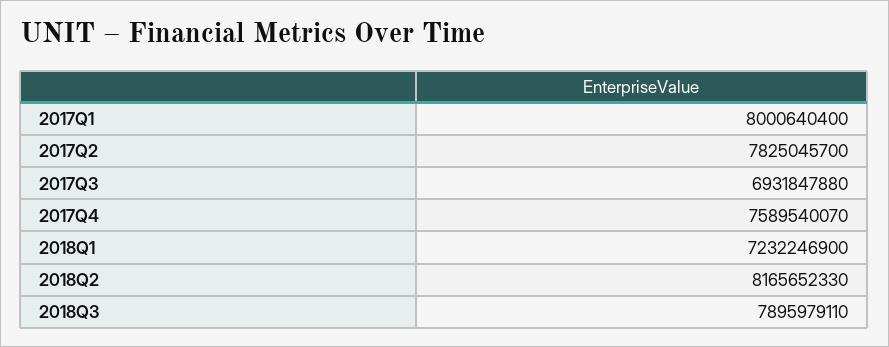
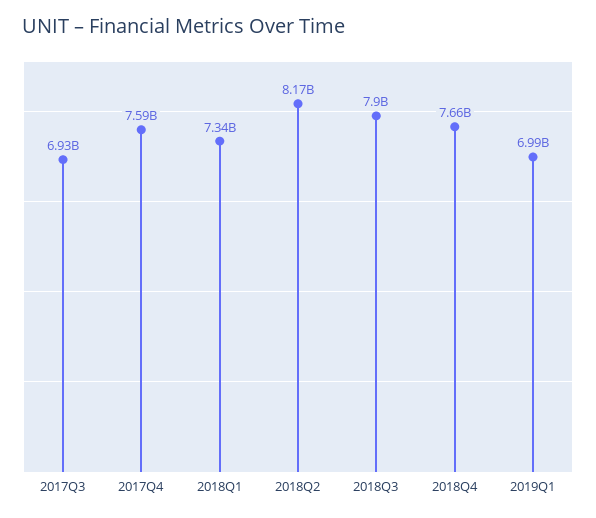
2017Q1: 8000640400 -> none
2017Q2: 7825045700 -> none
2018Q1: 7232246900 -> 7340000000
2018Q4: none -> 7660000000
2019Q1: none -> 6990000000

